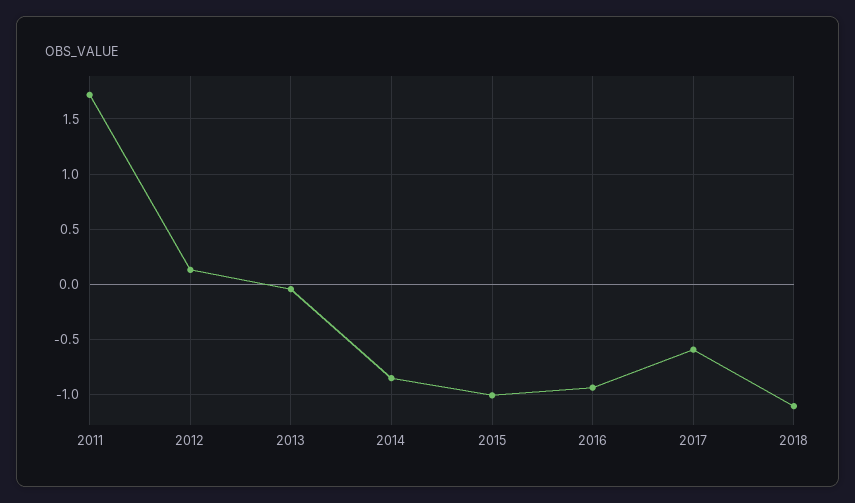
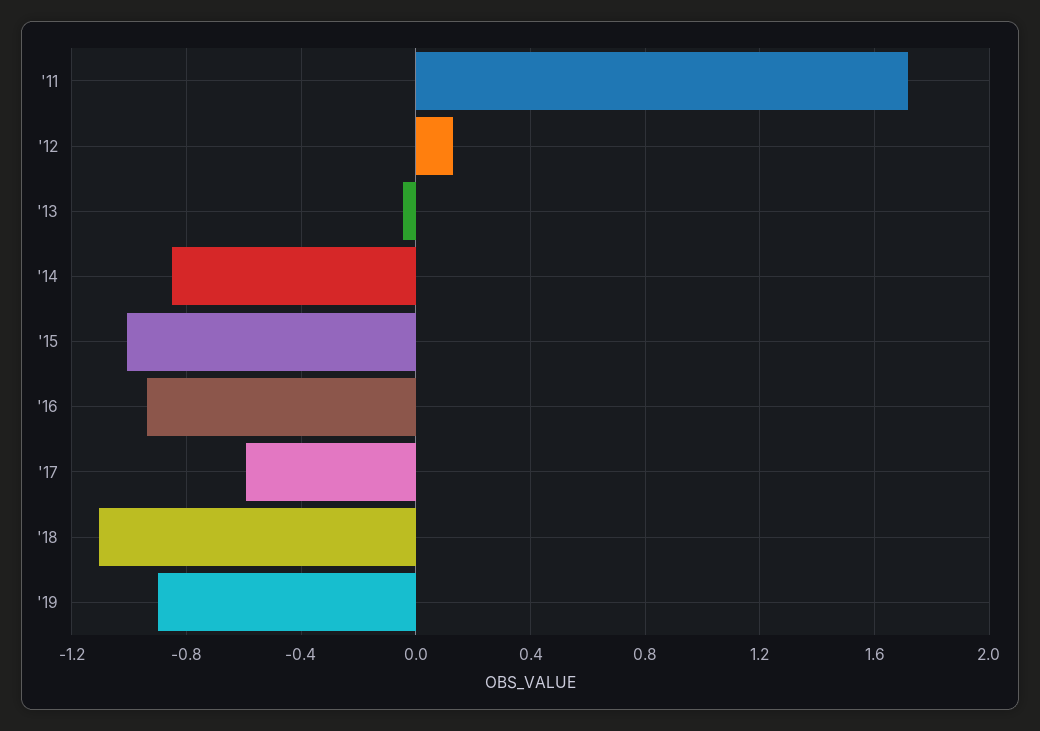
'19: none -> -0.9

